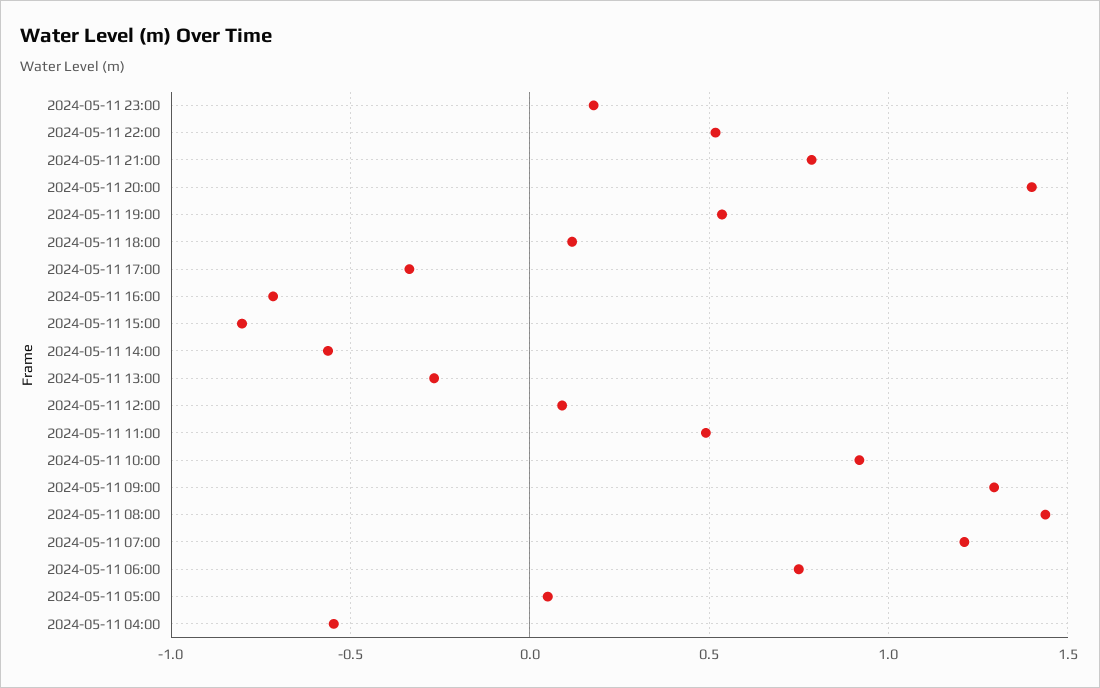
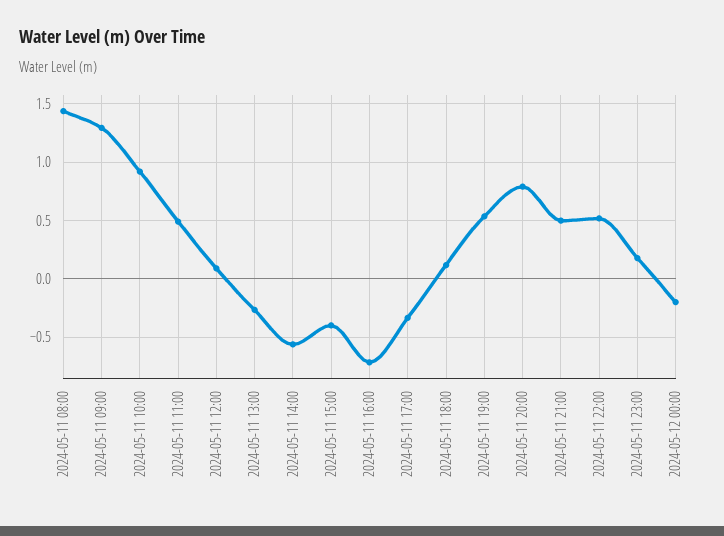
2024-05-11 21:00: 0.8 -> 0.5
2024-05-11 20:00: 1.4 -> 0.8
2024-05-11 15:00: -0.8 -> -0.4
2024-05-11 07:00: 1.2 -> none
2024-05-11 06:00: 0.75 -> none
2024-05-11 05:00: 0.05 -> none
2024-05-11 04:00: -0.55 -> none
2024-05-12 00:00: none -> -0.2

